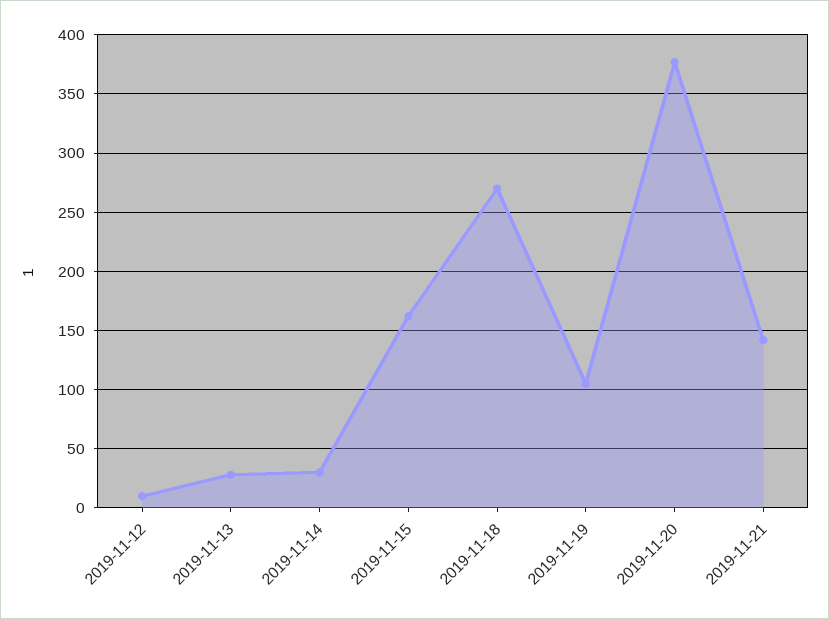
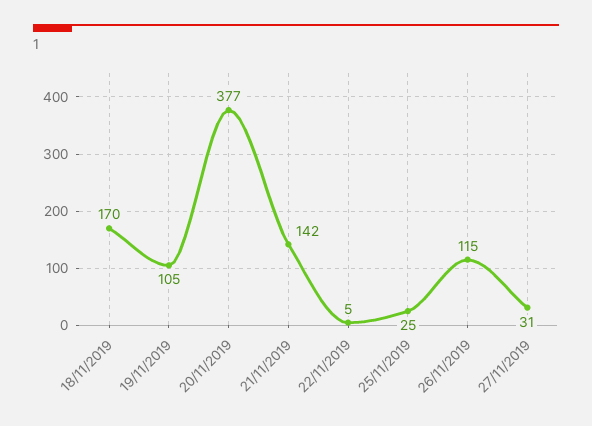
2019-11-12: 10 -> none
2019-11-13: 30 -> none
2019-11-14: 30 -> none
2019-11-15: 160 -> none
2019-11-18: 270 -> 170
22/11/2019: none -> 5
25/11/2019: none -> 25
26/11/2019: none -> 115
27/11/2019: none -> 31

